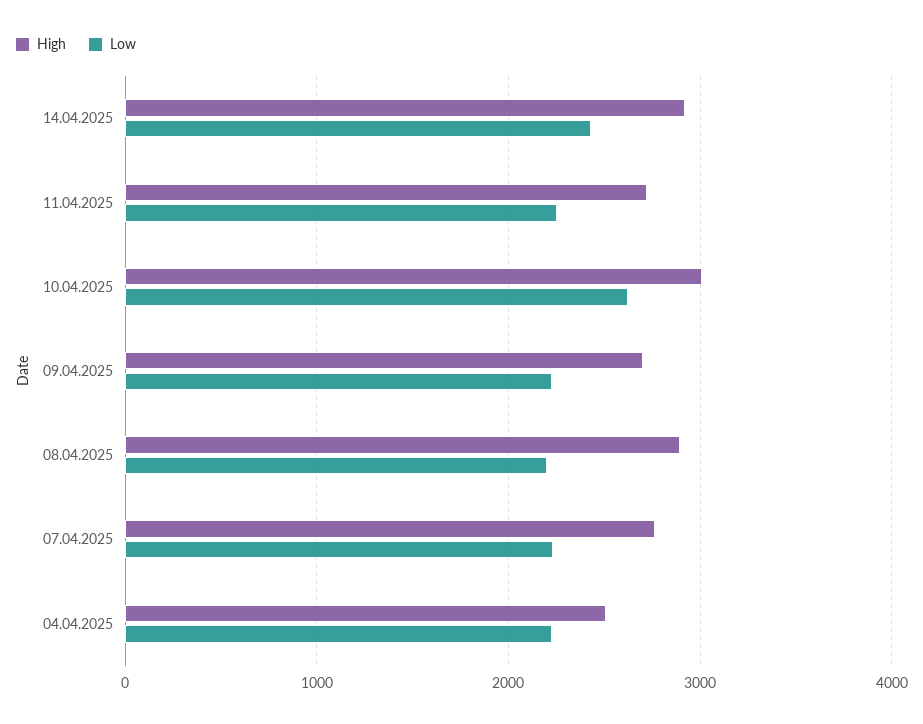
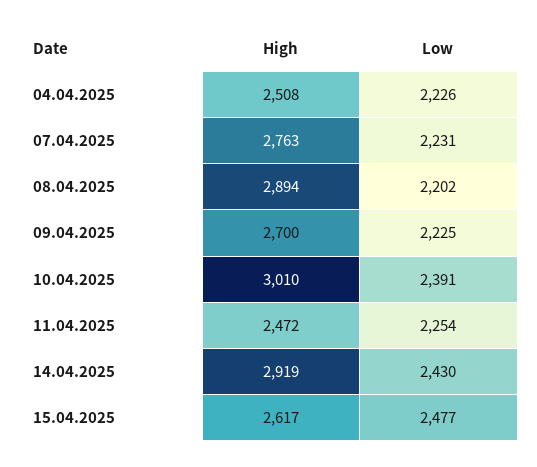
High, 11.04.2025: 2700 -> 2472
Low, 10.04.2025: 2600 -> 2391
High, 15.04.2025: none -> 2617
Low, 15.04.2025: none -> 2477

